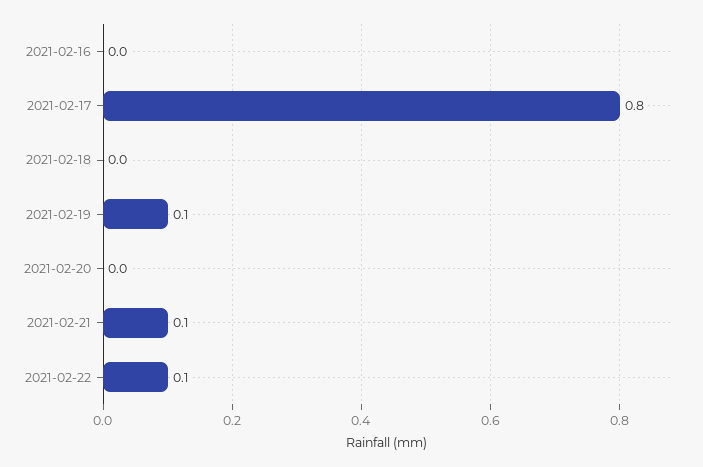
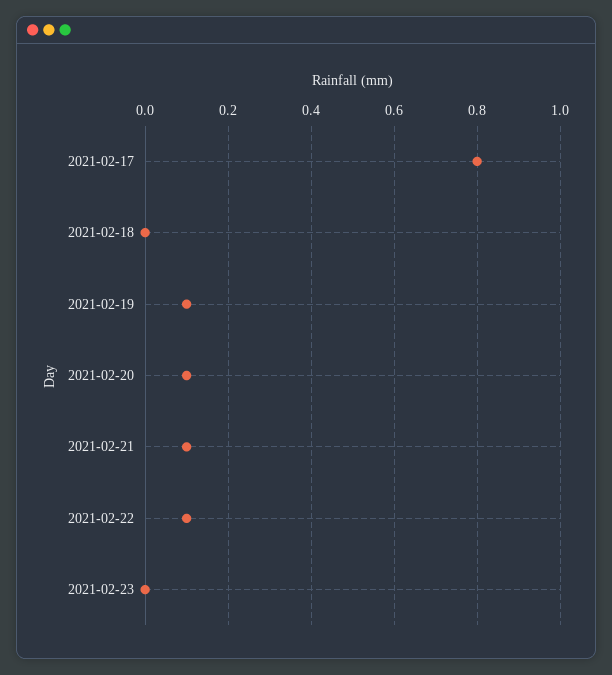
2021-02-16: 0 -> none
2021-02-20: 0 -> 0.1
2021-02-23: none -> 0

